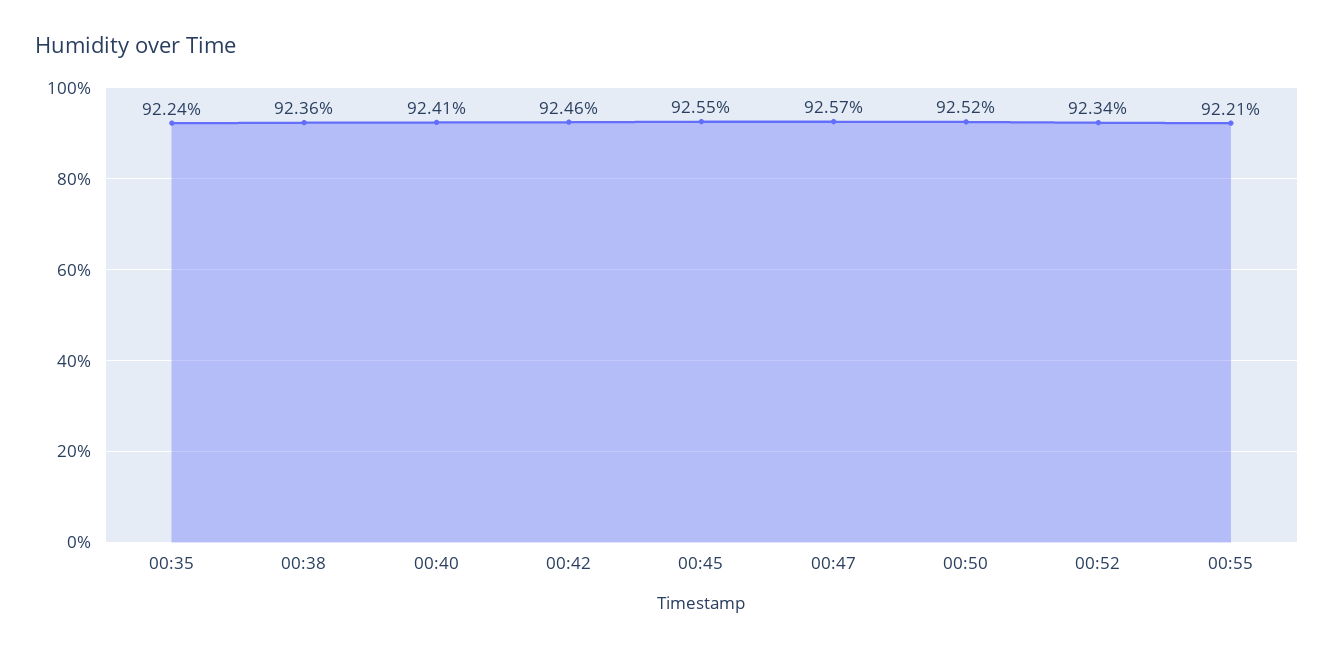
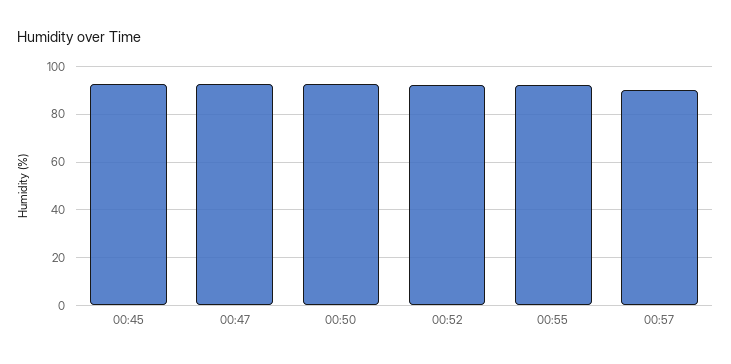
00:35: 92.24 -> none
00:38: 92.36 -> none
00:40: 92.41 -> none
00:42: 92.46 -> none
00:57: none -> 90

